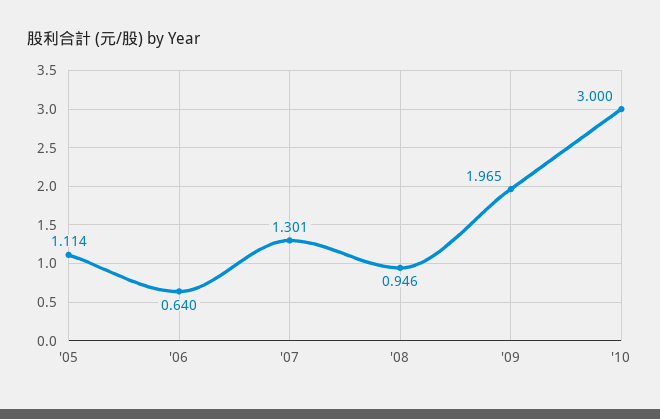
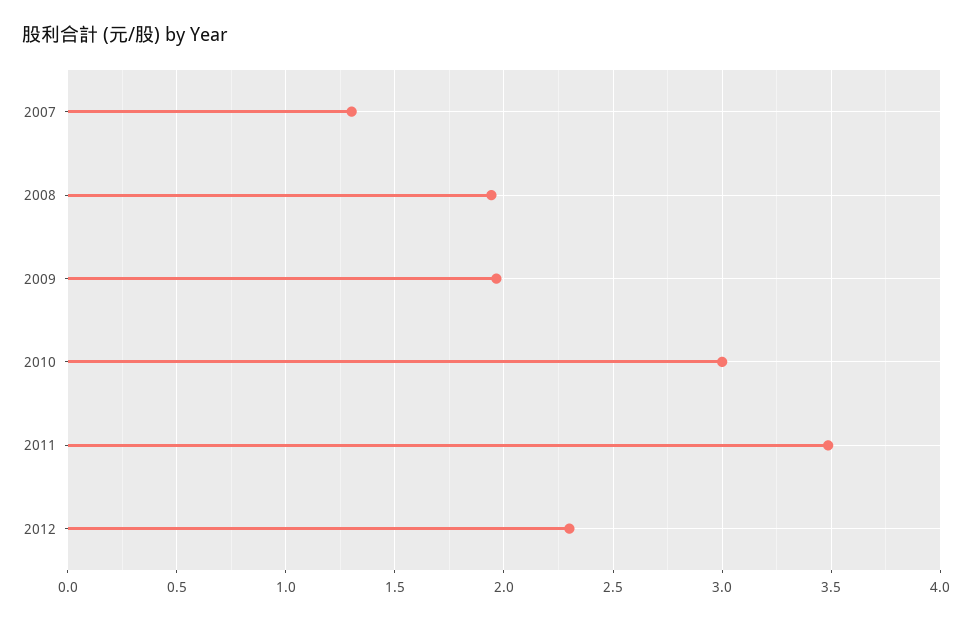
'05: 1.114 -> none
'06: 0.64 -> none
'08: 0.946 -> 1.95
2011: none -> 3.5
2012: none -> 2.3

